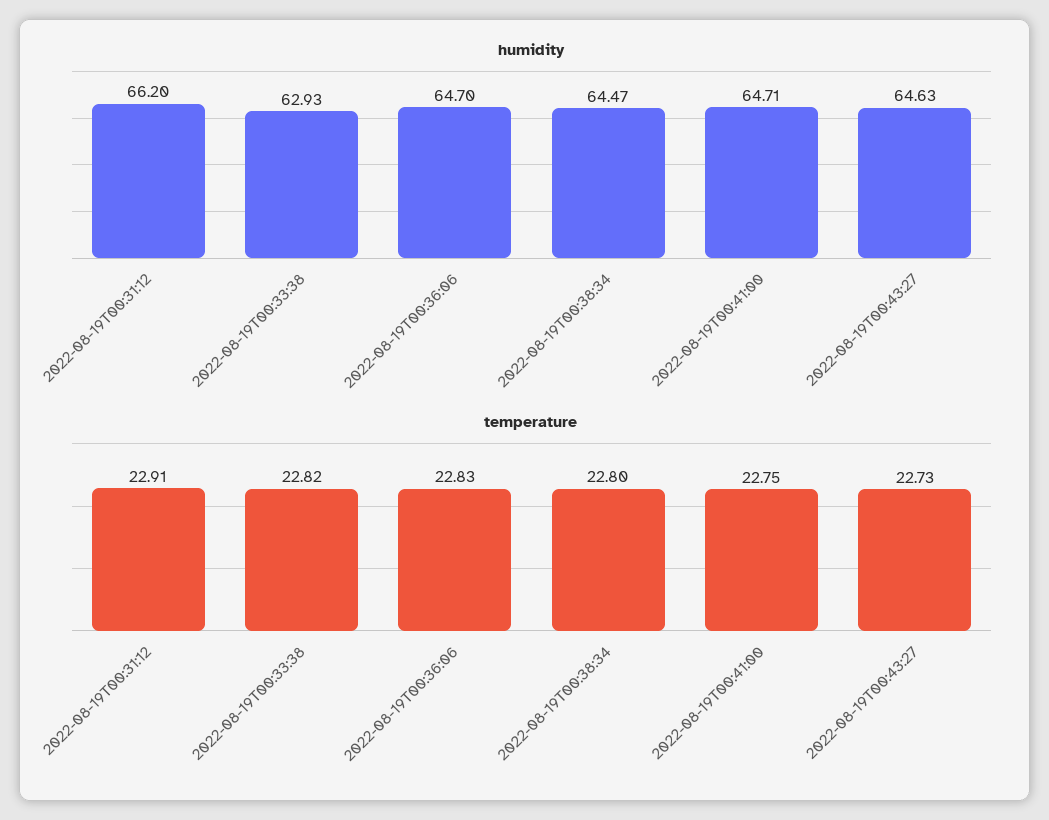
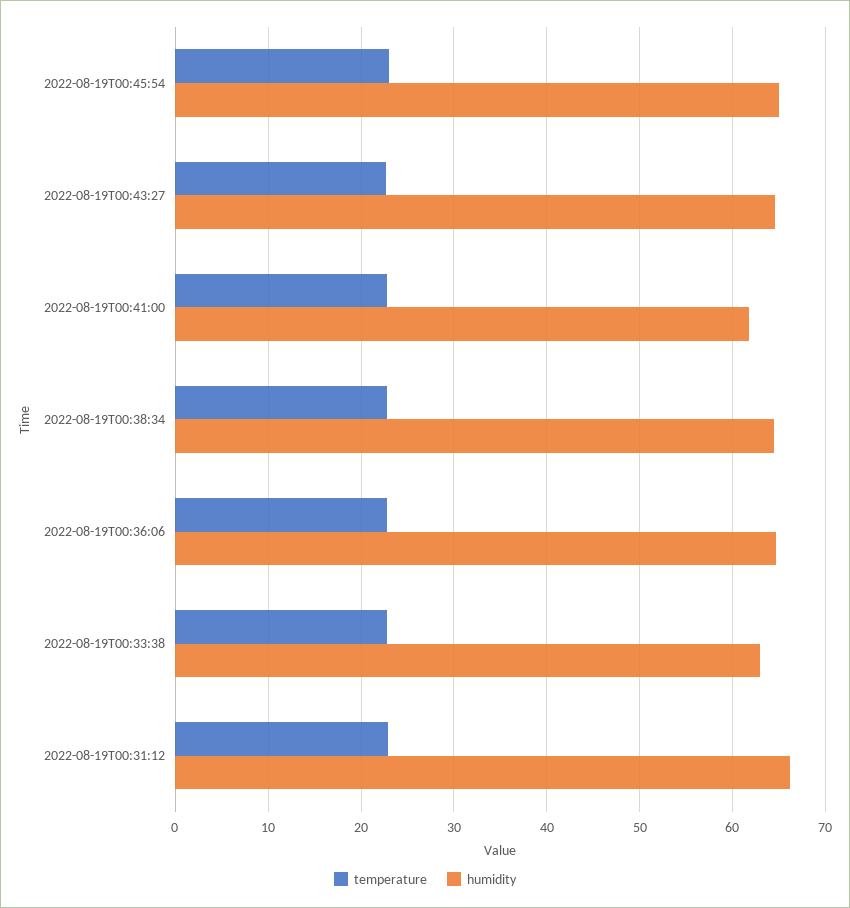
humidity, 2022-08-19T00:41:00: 64.71 -> 62
temperature, 2022-08-19T00:45:54: none -> 23
humidity, 2022-08-19T00:45:54: none -> 65

